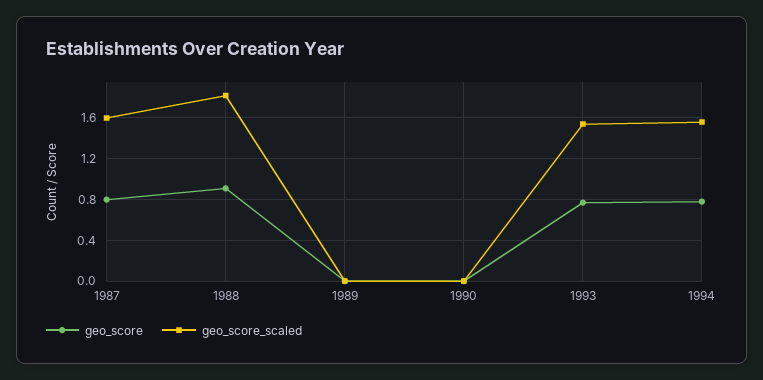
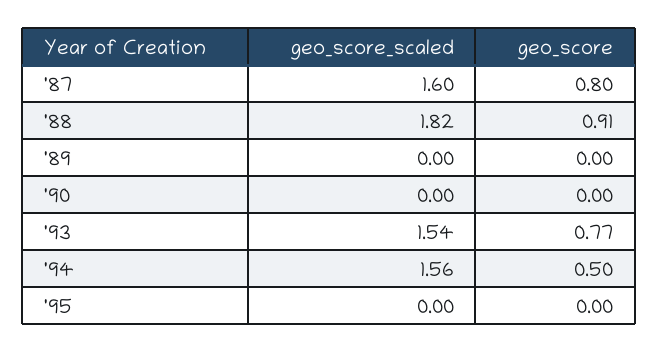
geo_score, 1994: 0.8 -> 0.5
geo_score_scaled, '95: none -> 0
geo_score, '95: none -> 0

